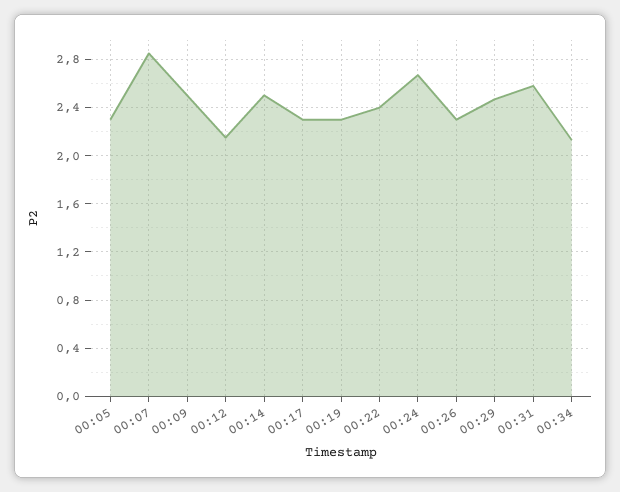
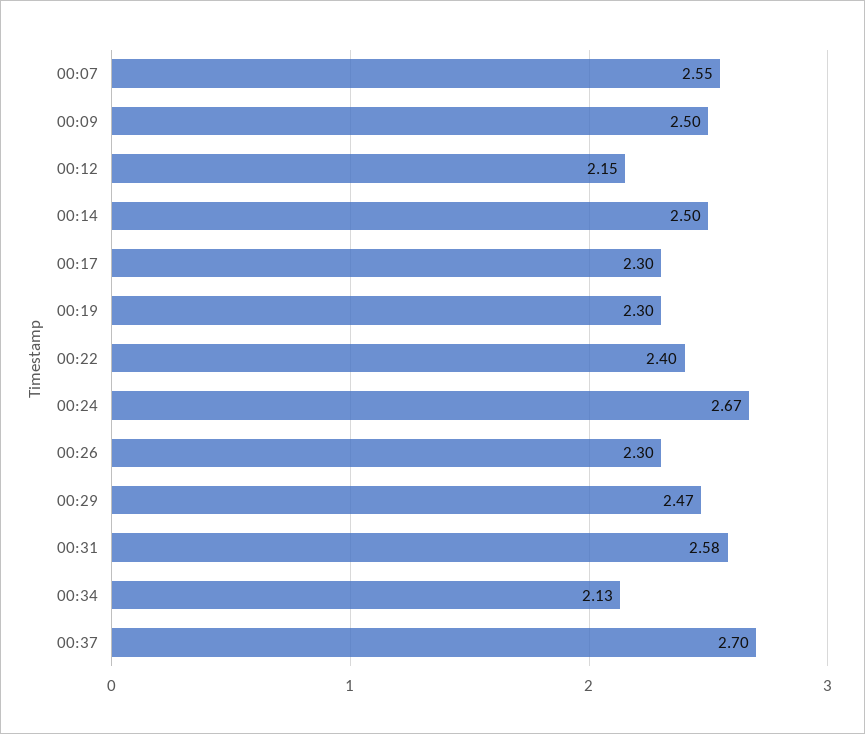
00:05: 2.3 -> none
00:07: 2.85 -> 2.55
00:37: none -> 2.7

